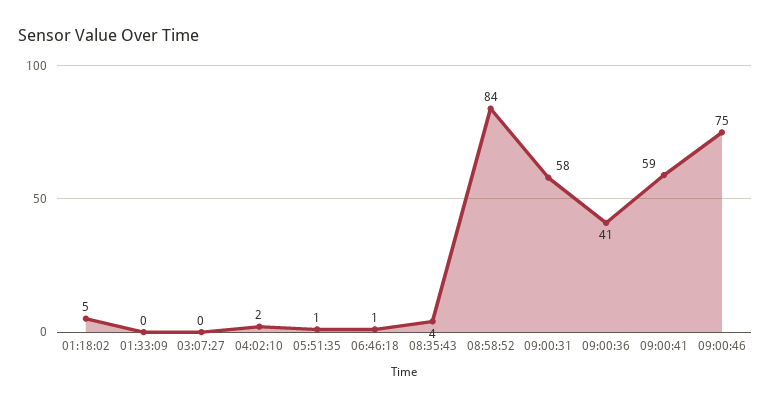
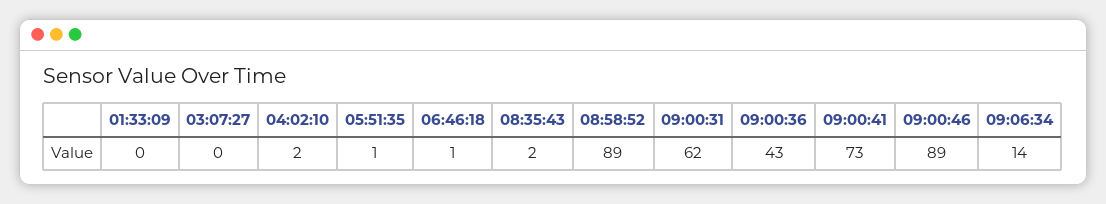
01:18:02: 5 -> none
08:35:43: 4 -> 2
08:58:52: 84 -> 89
09:00:31: 58 -> 62
09:00:36: 41 -> 43
09:00:41: 59 -> 73
09:00:46: 75 -> 89
09:06:34: none -> 14

